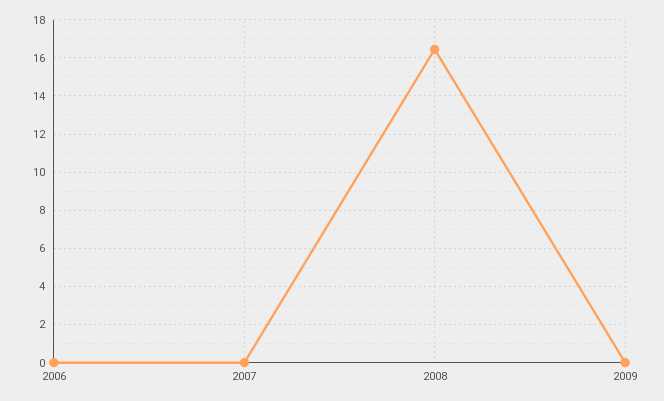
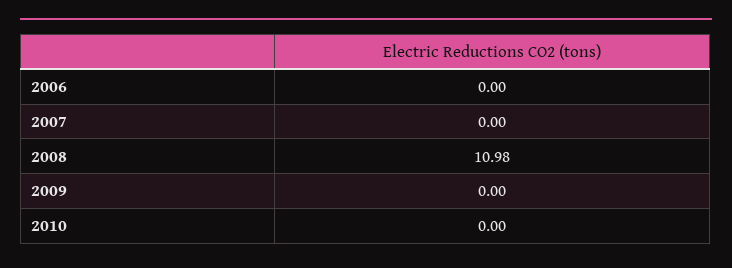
2008: 16.5 -> 10.98
2010: none -> 0

